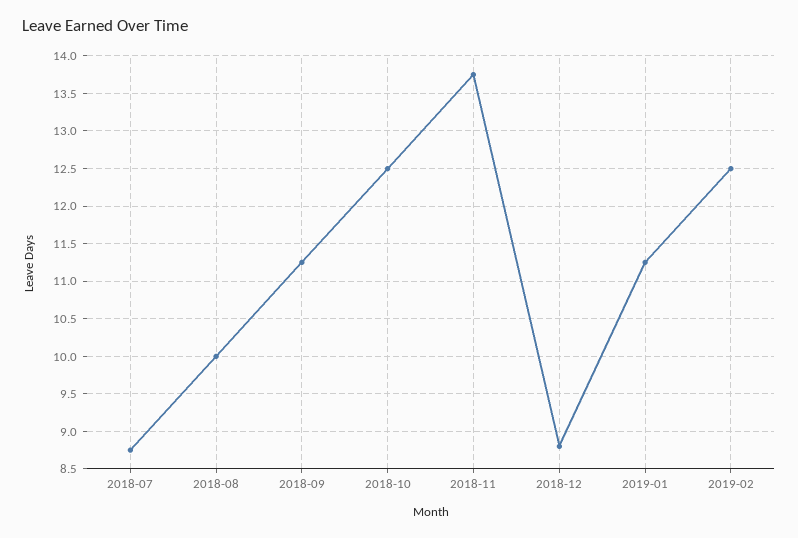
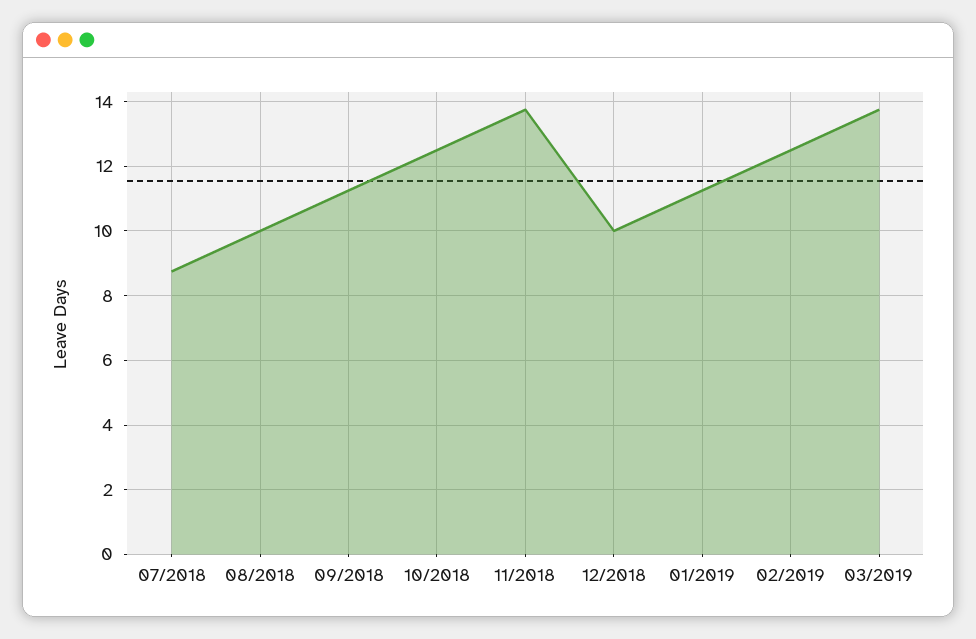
2018-12: 8.8 -> 10
03/2019: none -> 13.8

